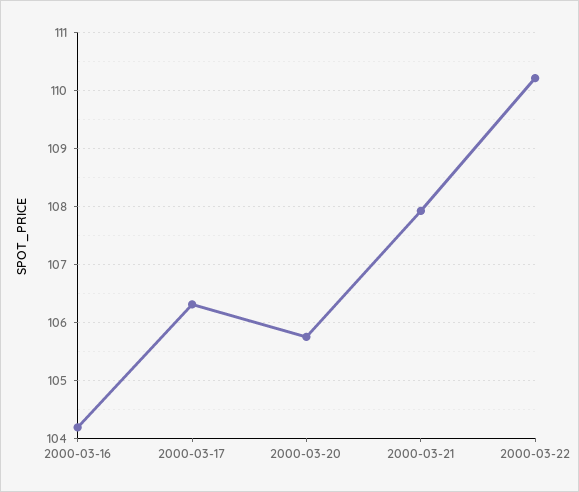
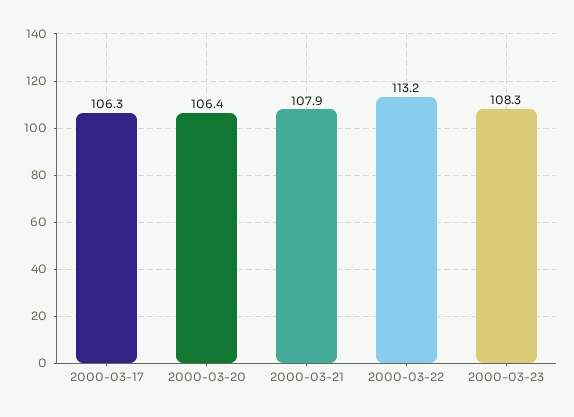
2000-03-16: 104.2 -> none
2000-03-20: 105.8 -> 106.4
2000-03-22: 110.2 -> 113.2
2000-03-23: none -> 108.3

